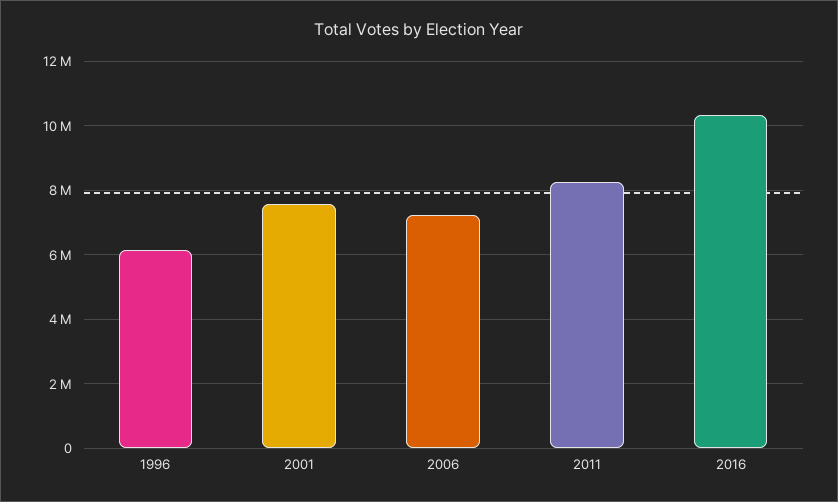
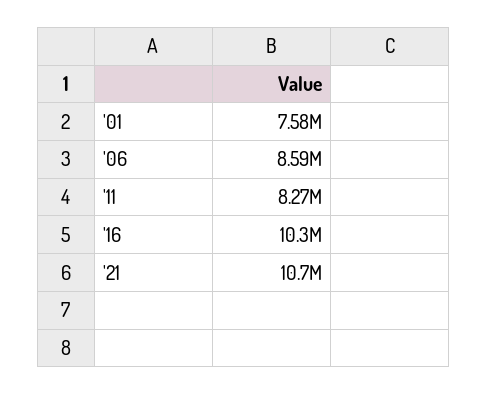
1996: 6200000 -> none
2006: 7200000 -> 8590000
'21: none -> 10700000

